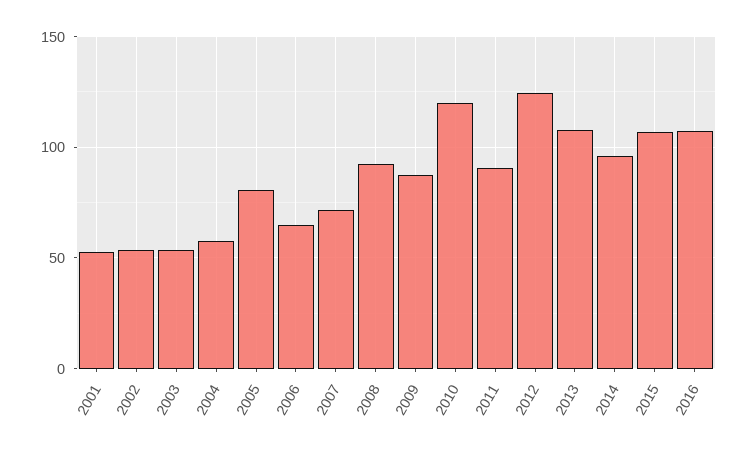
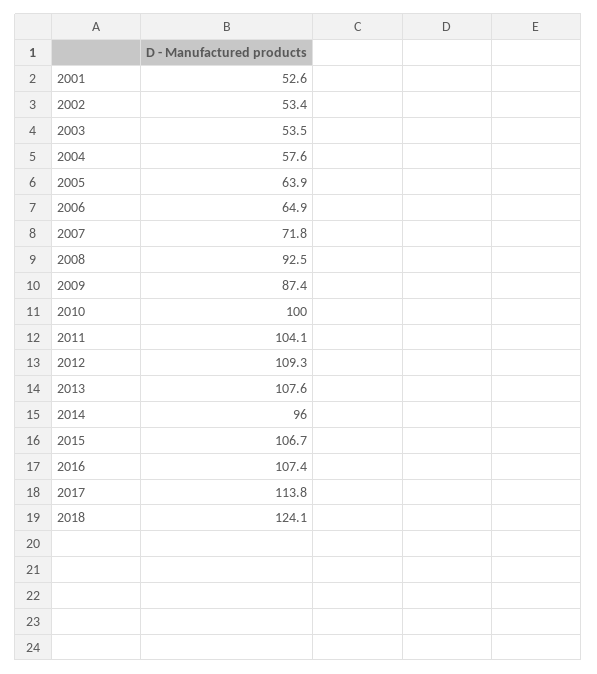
2005: 80 -> 63.9
2010: 120 -> 100
2011: 90 -> 104.1
2012: 125 -> 109.3
2017: none -> 113.8
2018: none -> 124.1

